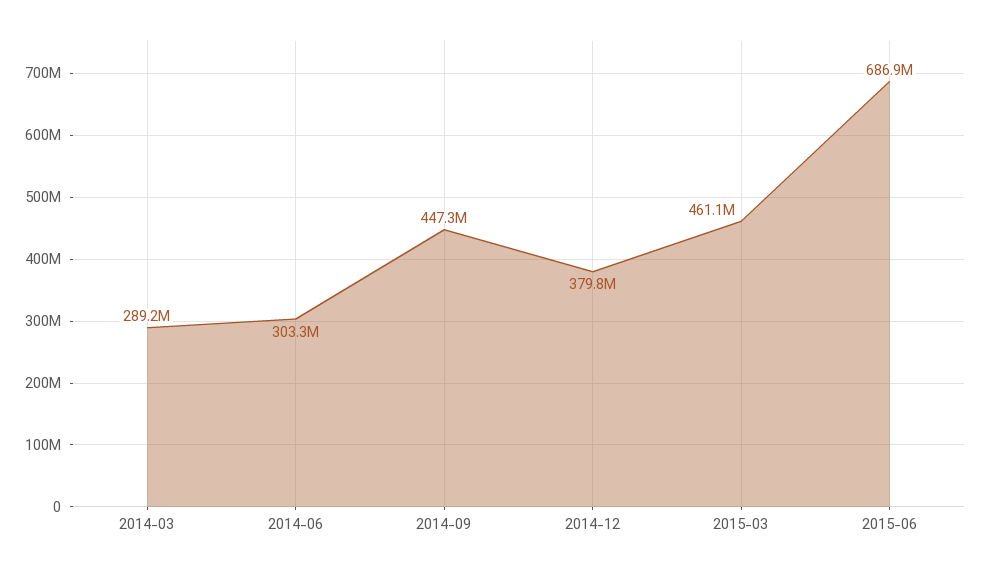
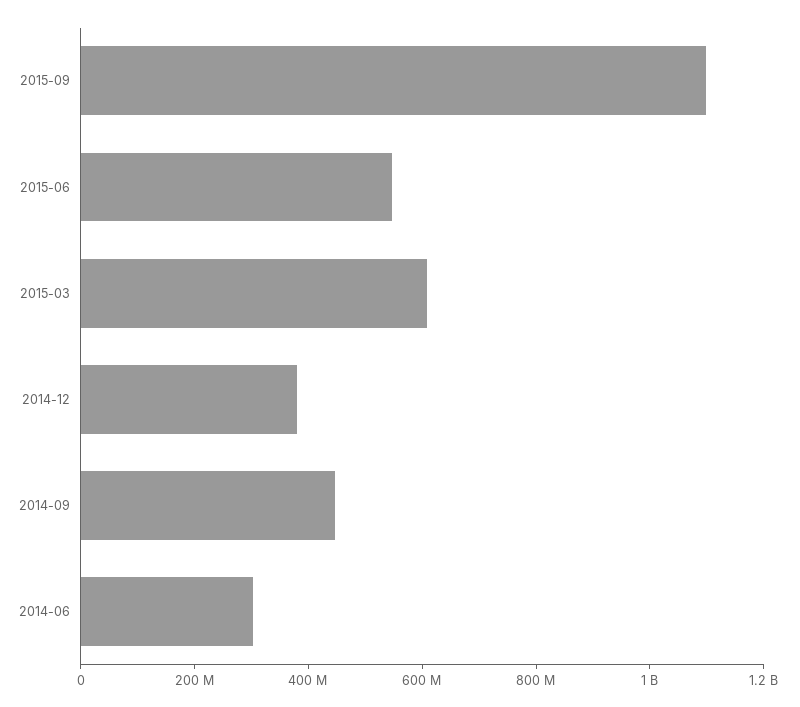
2014-03: 289200000 -> none
2015-03: 461100000 -> 600000000
2015-06: 686900000 -> 550000000
2015-09: none -> 1100000000

